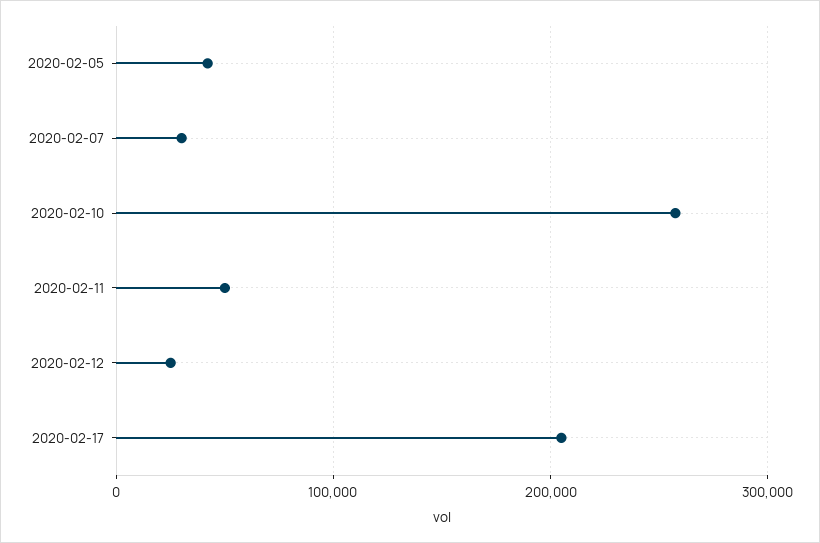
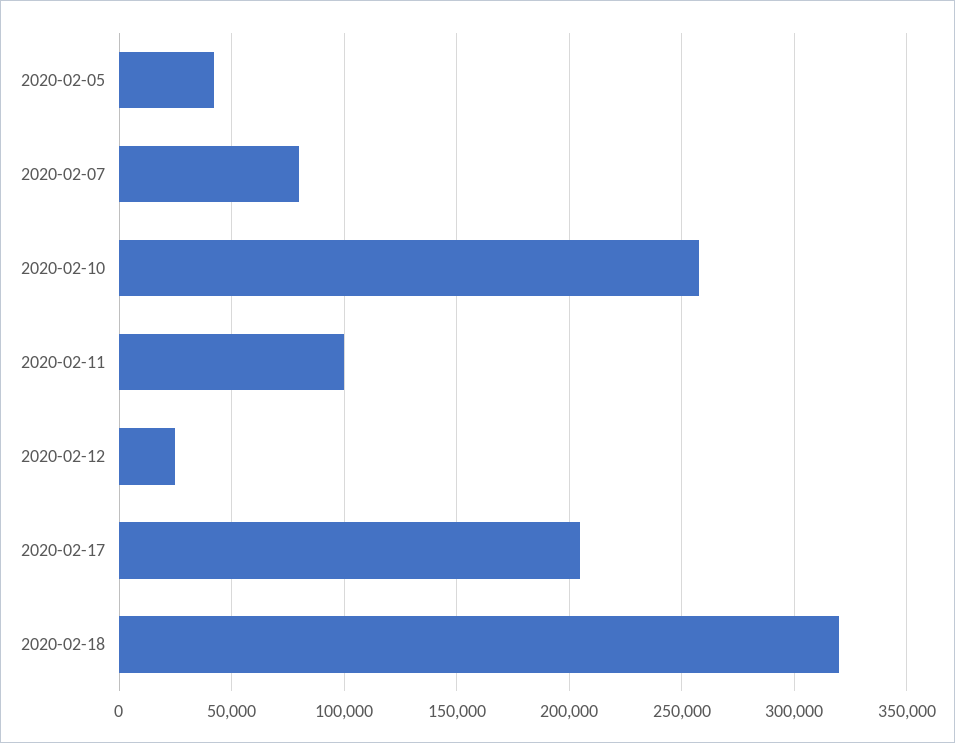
2020-02-07: 30000 -> 80000
2020-02-11: 50000 -> 100000
2020-02-18: none -> 320000

